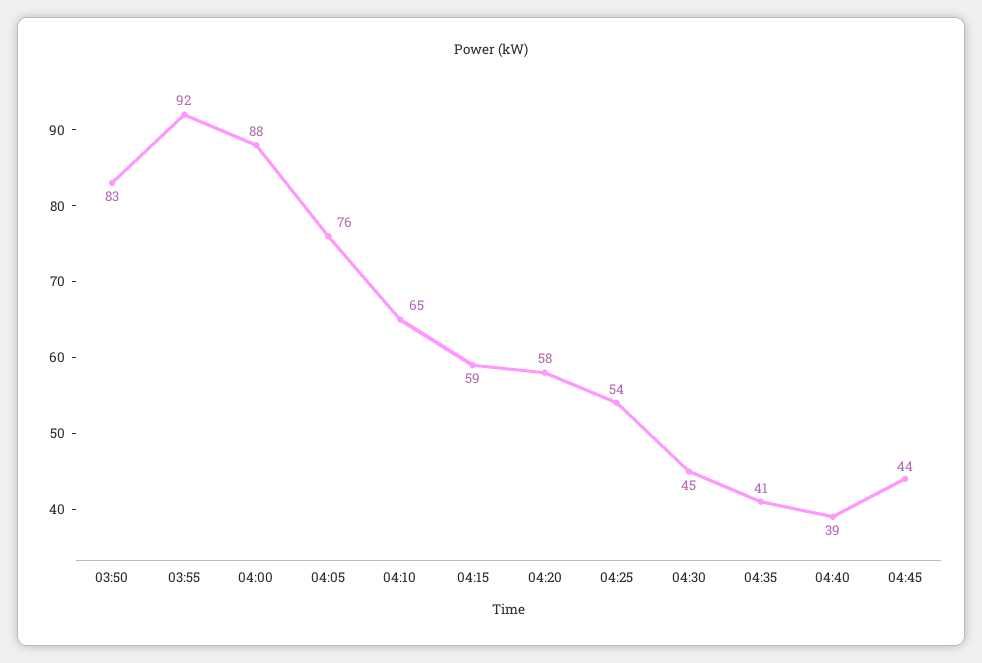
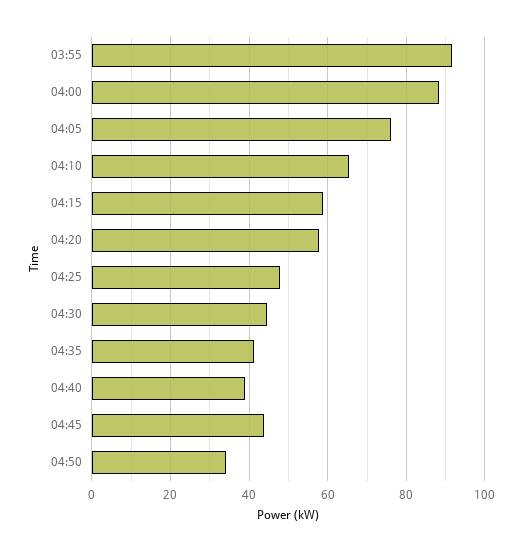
03:50: 83 -> none
04:25: 54 -> 48
04:50: none -> 34

